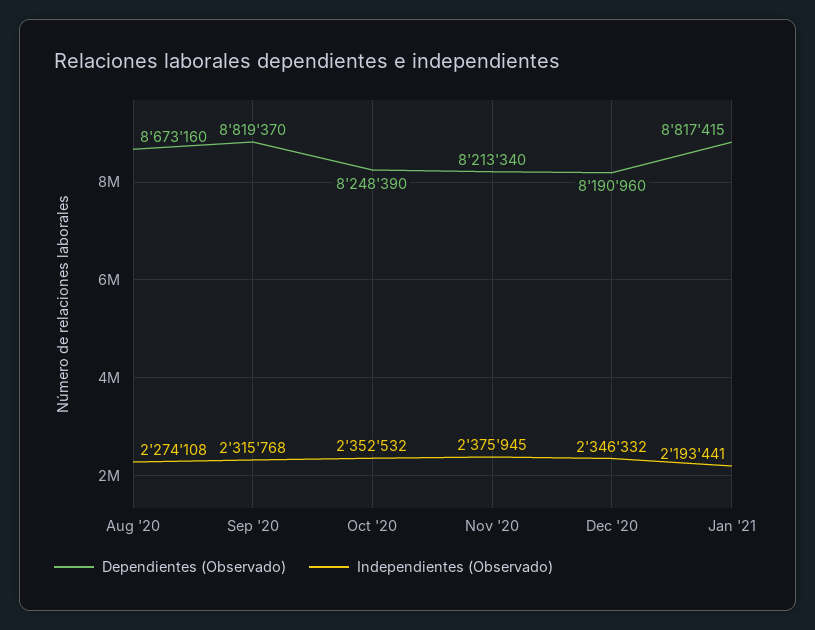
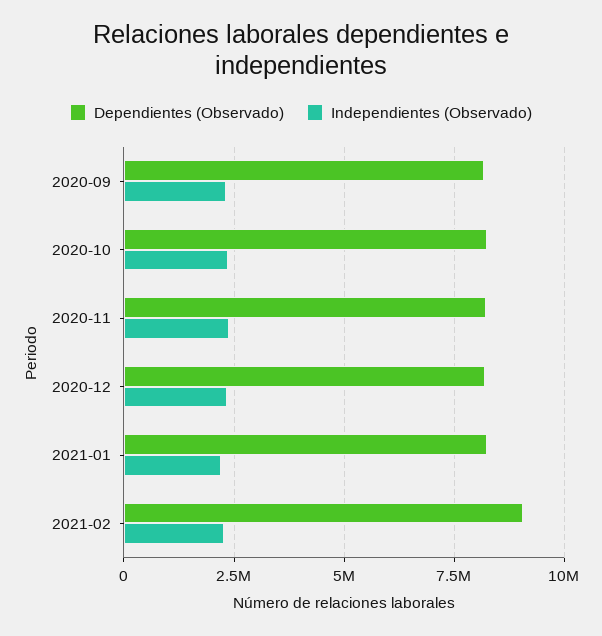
Dependientes (Observado), Aug '20: 8673160 -> none
Independientes (Observado), Aug '20: 2274108 -> none
Dependientes (Observado), Sep '20: 8819370 -> 8250000
Dependientes (Observado), Jan '21: 8817415 -> 8250000
Dependientes (Observado), 2021-02: none -> 9000000
Independientes (Observado), 2021-02: none -> 2250000

